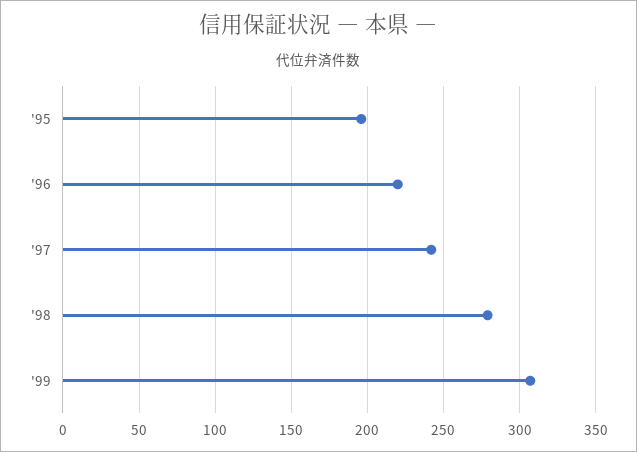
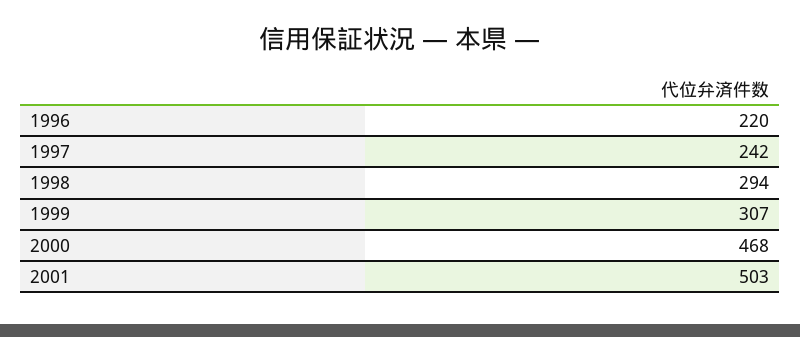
'95: 195 -> none
'98: 280 -> 294
2000: none -> 468
2001: none -> 503

